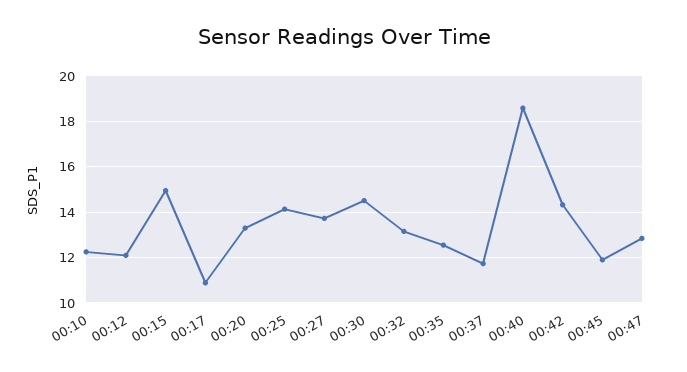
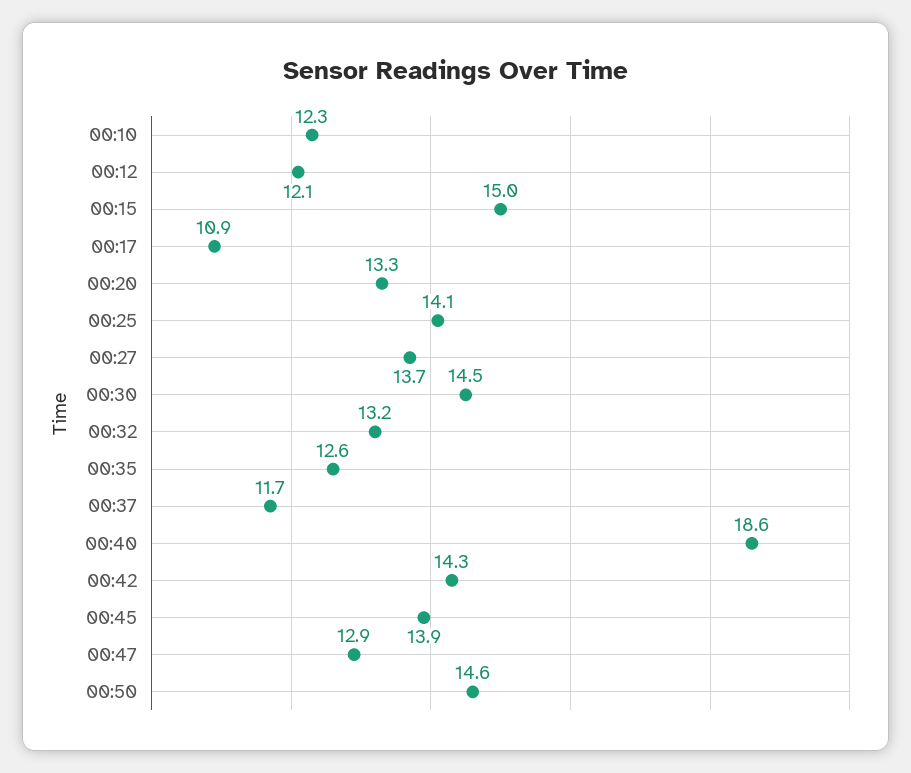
00:45: 12 -> 13.9
00:50: none -> 14.6

